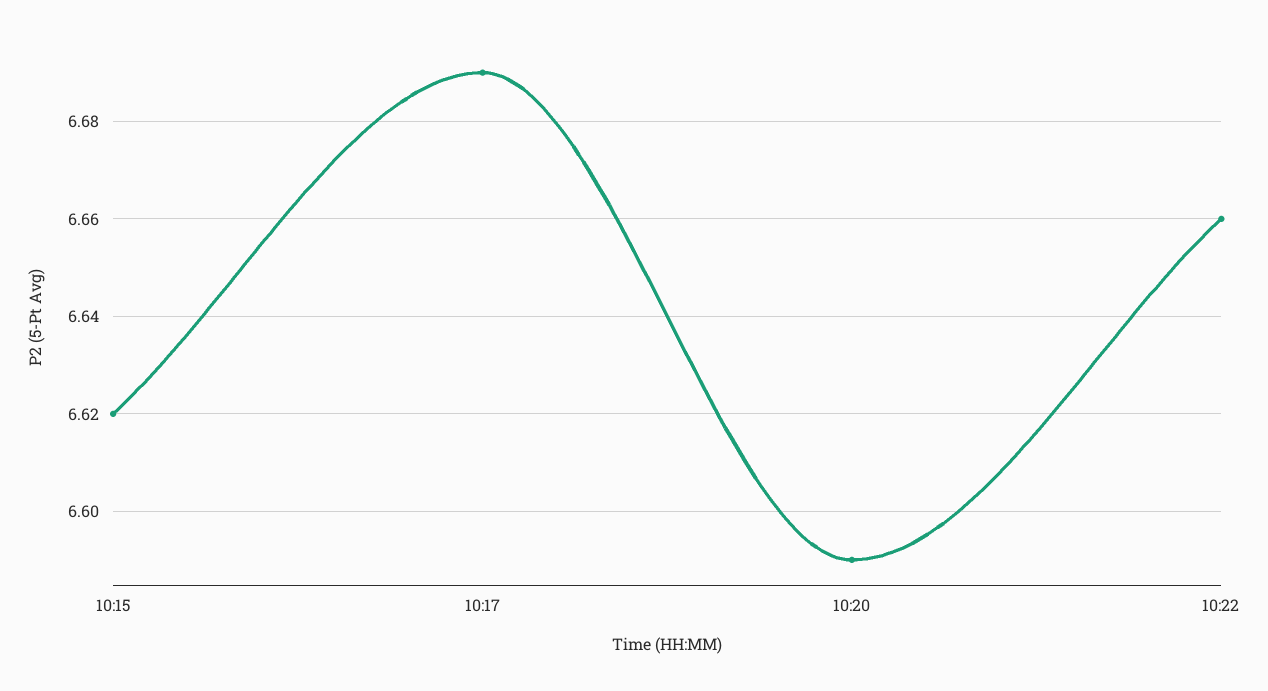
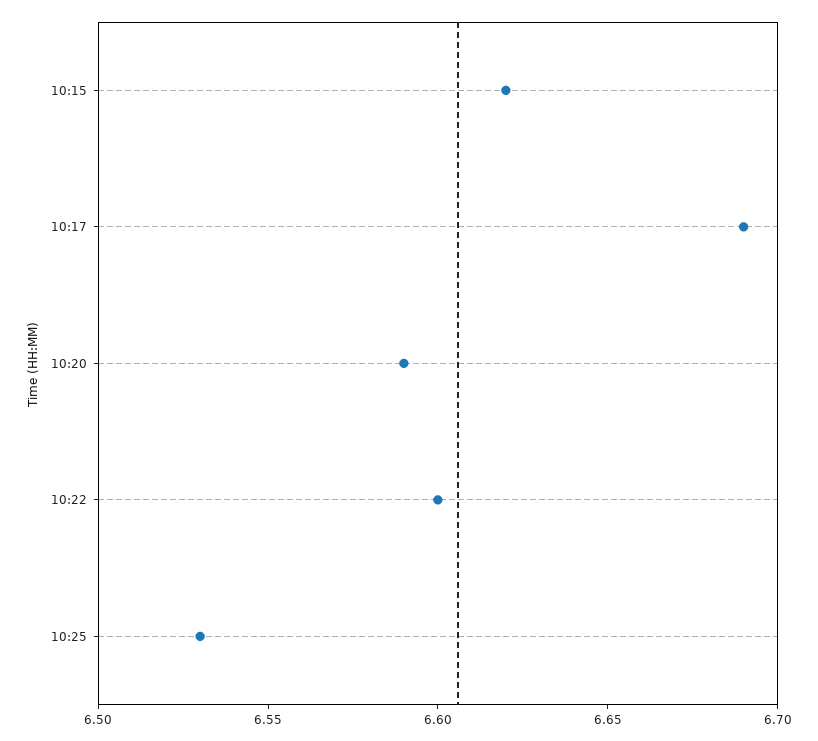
10:22: 6.66 -> 6.6
10:25: none -> 6.53

